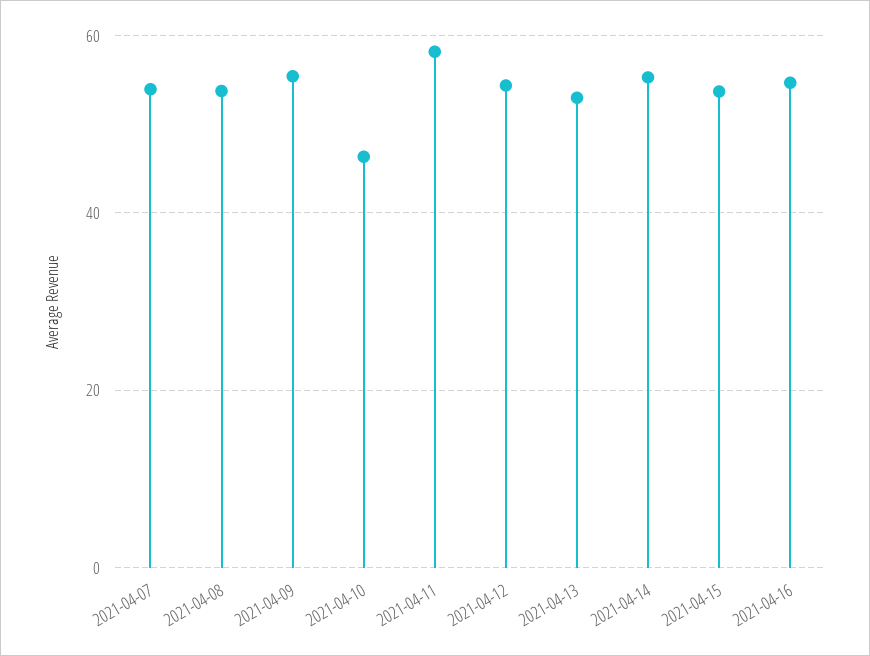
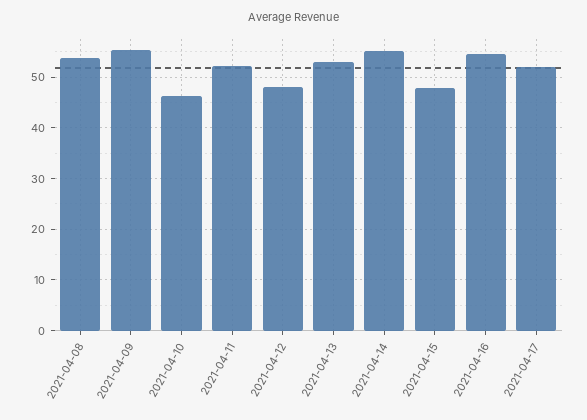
2021-04-07: 54 -> none
2021-04-11: 58 -> 52
2021-04-12: 54 -> 48
2021-04-15: 54 -> 48
2021-04-17: none -> 52

